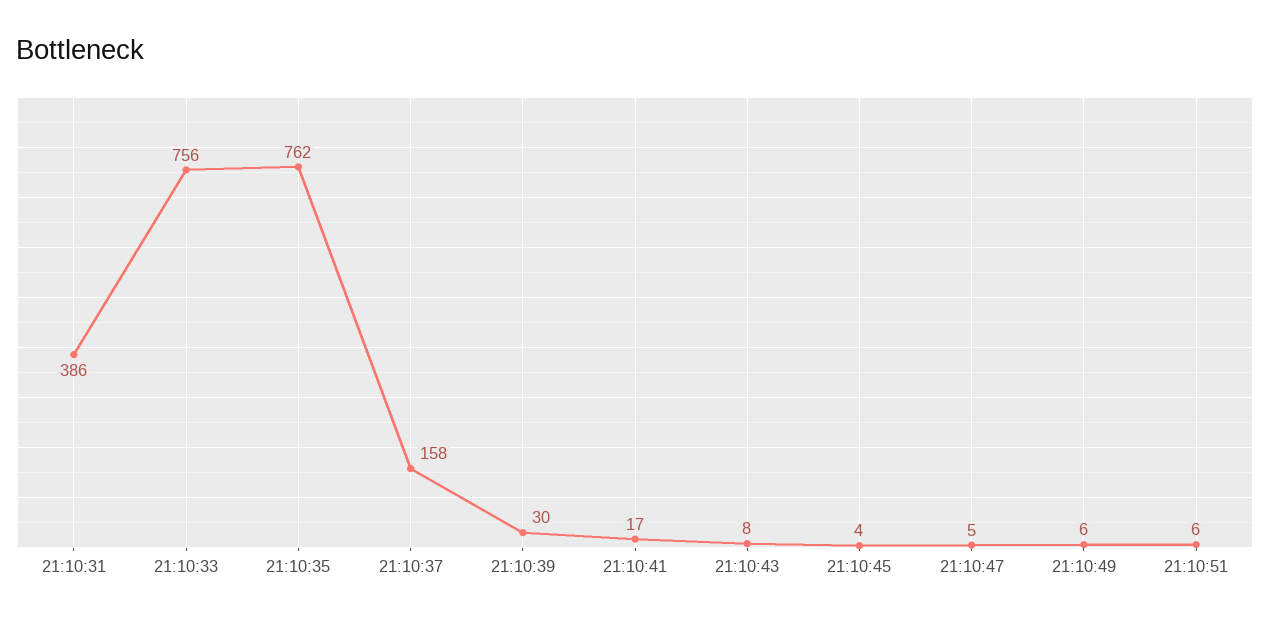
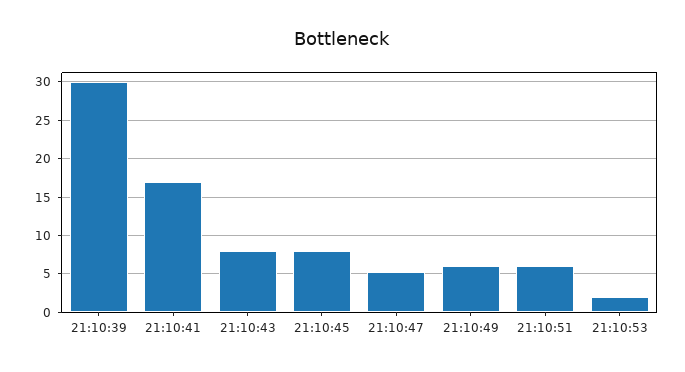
21:10:31: 386 -> none
21:10:33: 756 -> none
21:10:35: 762 -> none
21:10:37: 158 -> none
21:10:45: 4 -> 8
21:10:53: none -> 2

